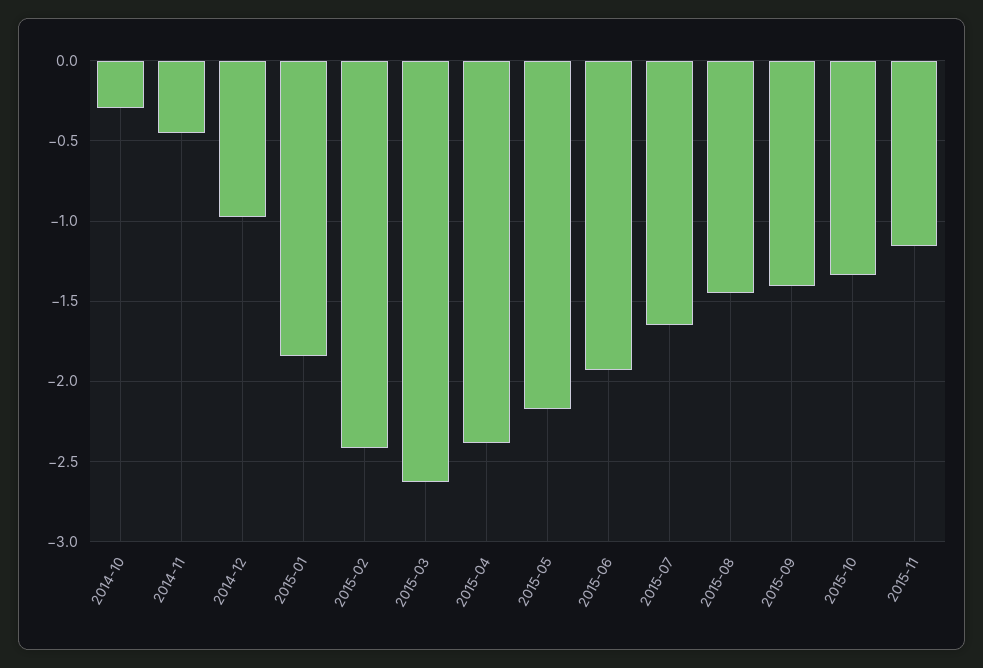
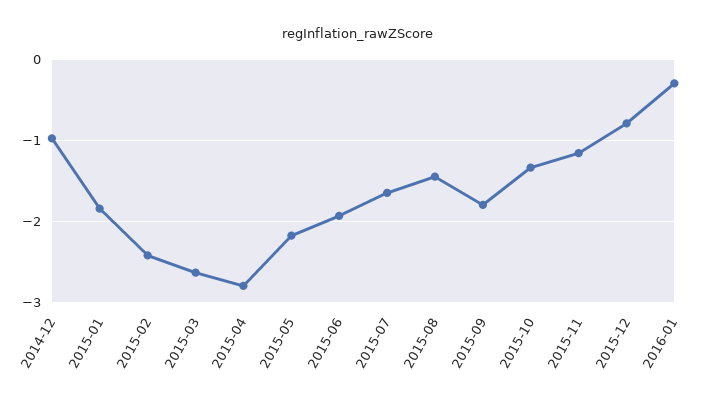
2014-10: -0.3 -> none
2014-11: -0.45 -> none
2015-04: -2.4 -> -2.8
2015-09: -1.4 -> -1.8
2015-12: none -> -0.8
2016-01: none -> -0.3

